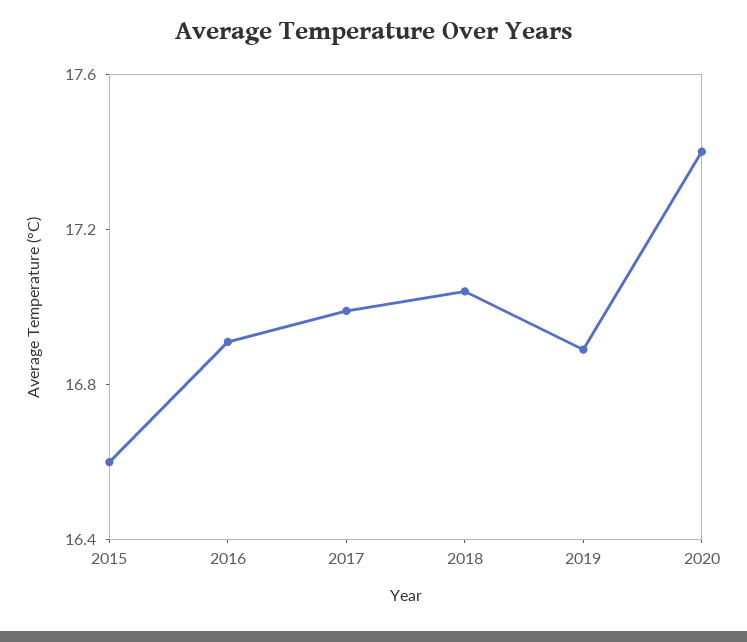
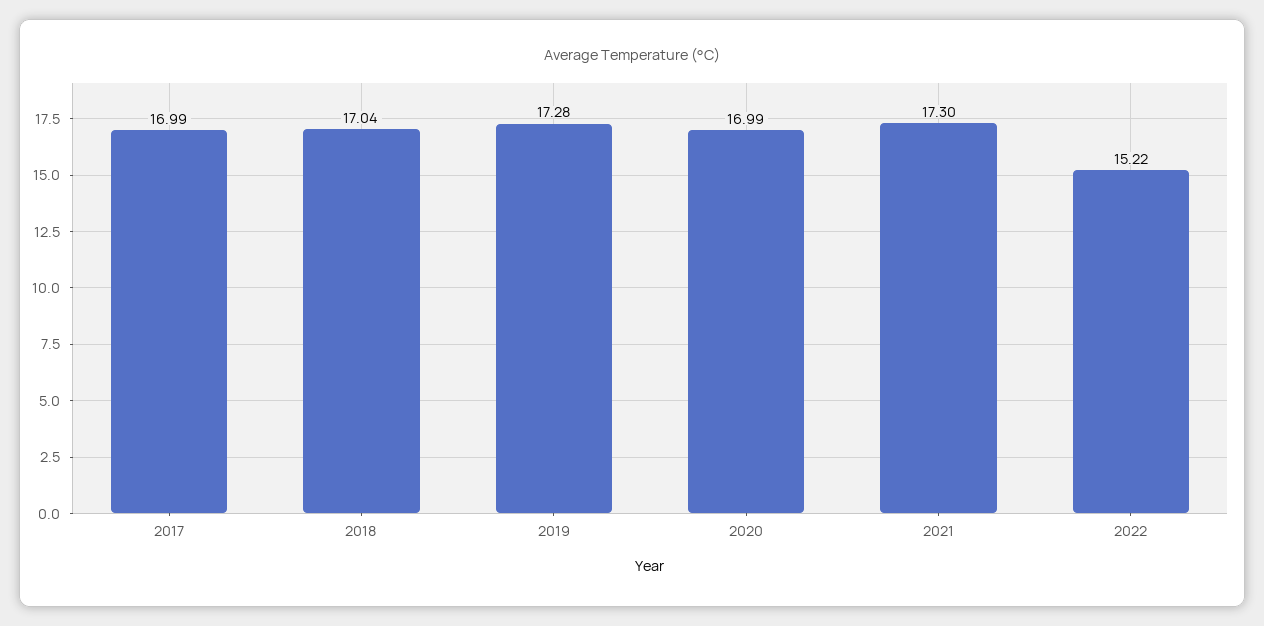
2015: 16.6 -> none
2016: 16.9 -> none
2019: 16.9 -> 17.28
2020: 17.4 -> 16.99
2021: none -> 17.3
2022: none -> 15.22

